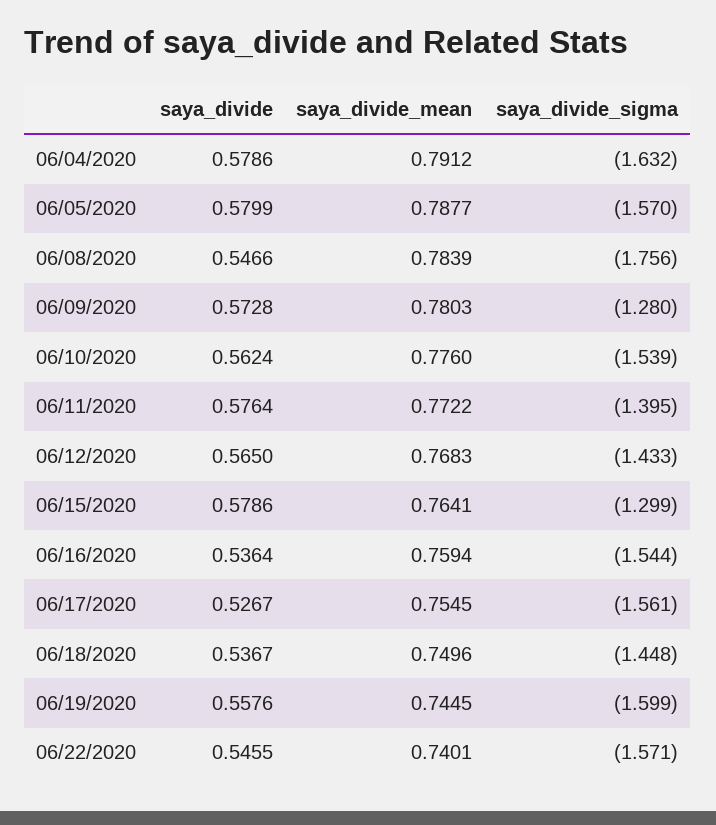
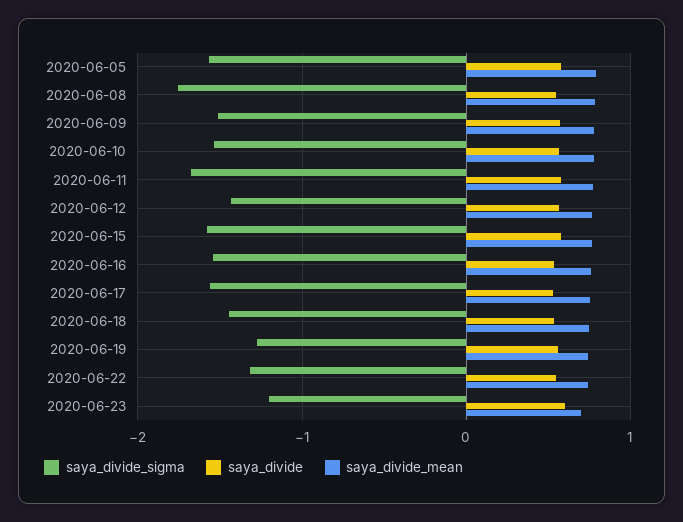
saya_divide, 06/04/2020: 0.5786 -> none
saya_divide_mean, 06/04/2020: 0.7912 -> none
saya_divide_sigma, 06/04/2020: -1.632 -> none
saya_divide_sigma, 06/09/2020: -1.28 -> -1.5
saya_divide_sigma, 06/11/2020: -1.395 -> -1.7
saya_divide_sigma, 06/15/2020: -1.299 -> -1.6
saya_divide_sigma, 06/19/2020: -1.599 -> -1.3
saya_divide_sigma, 06/22/2020: -1.571 -> -1.3
saya_divide_sigma, 2020-06-23: none -> -1.2
saya_divide, 2020-06-23: none -> 0.6
saya_divide_mean, 2020-06-23: none -> 0.7

